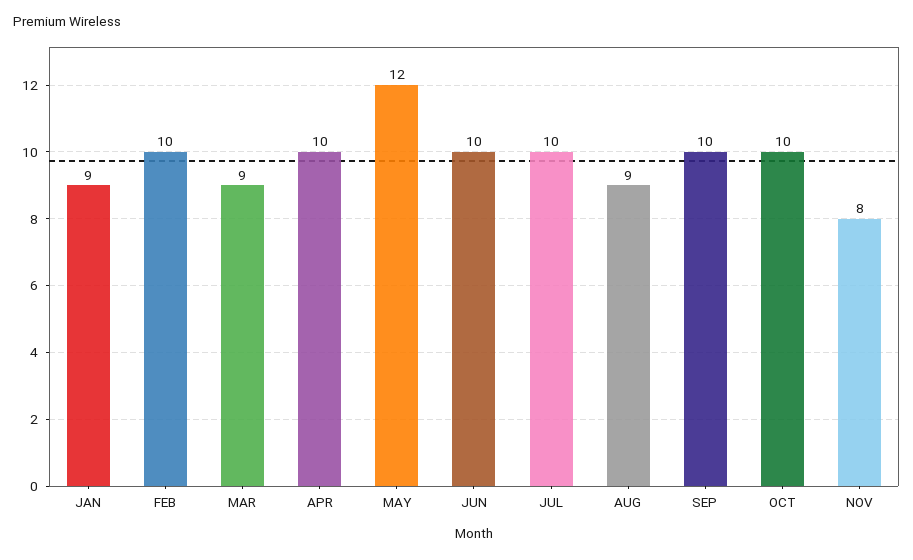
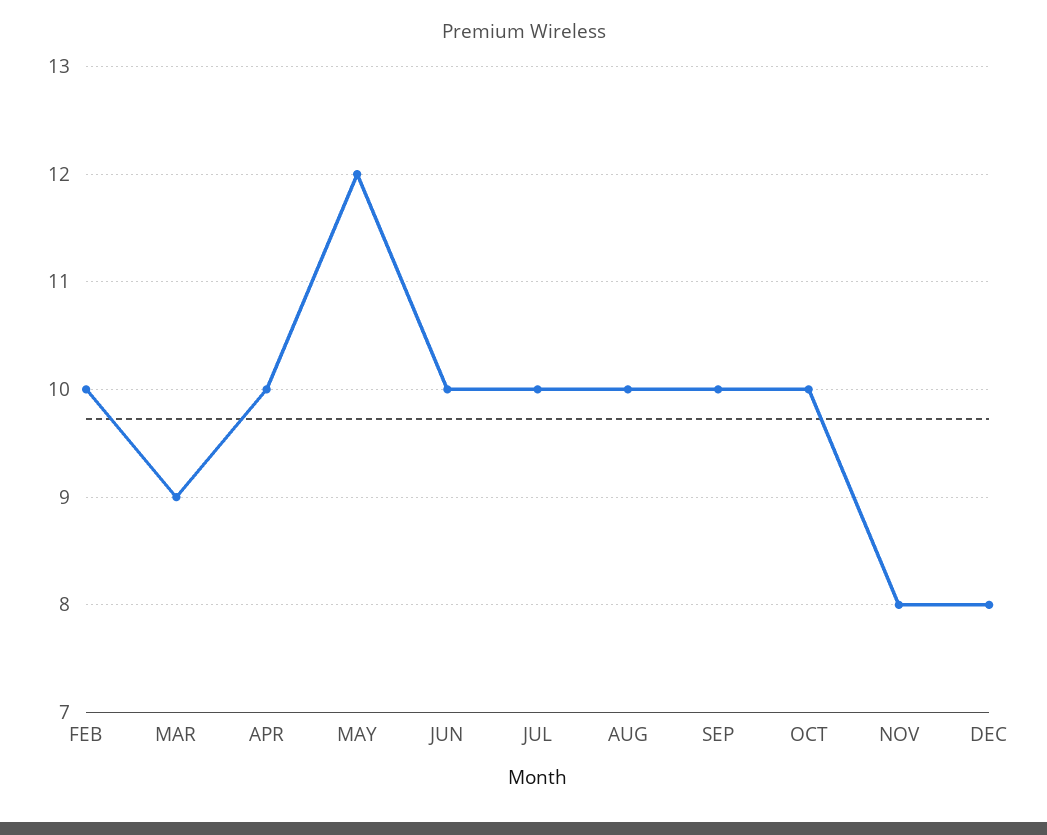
JAN: 9 -> none
AUG: 9 -> 10
DEC: none -> 8

